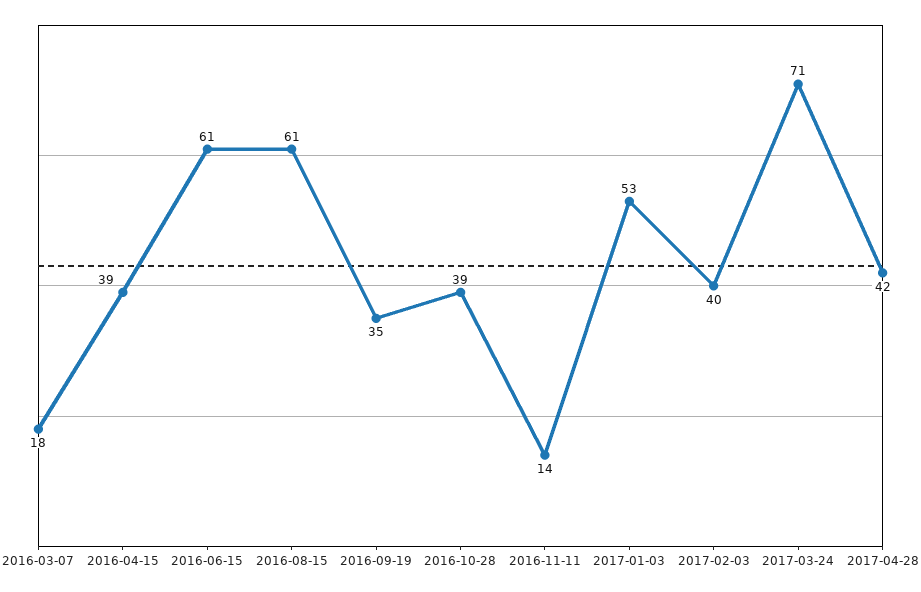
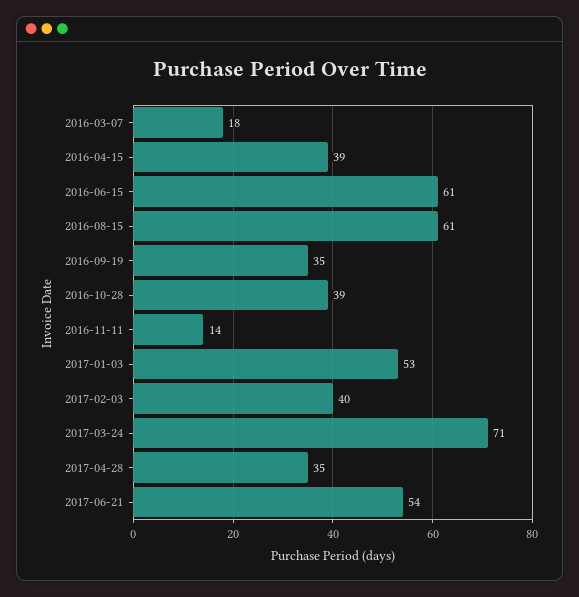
2017-04-28: 42 -> 35
2017-06-21: none -> 54

